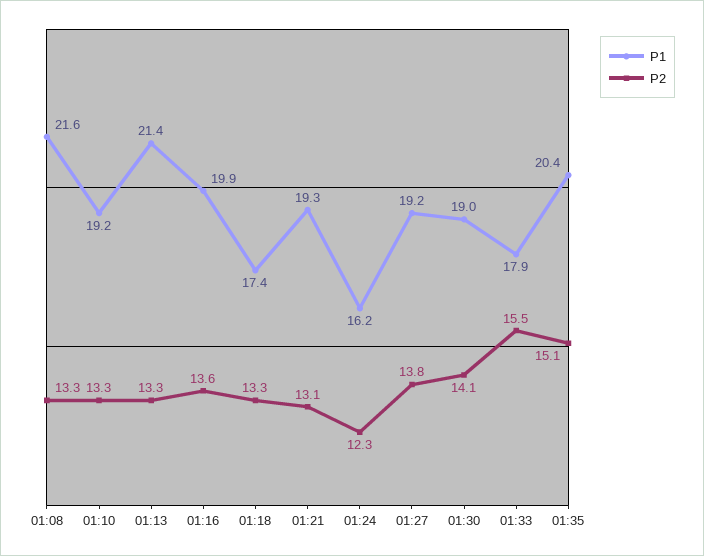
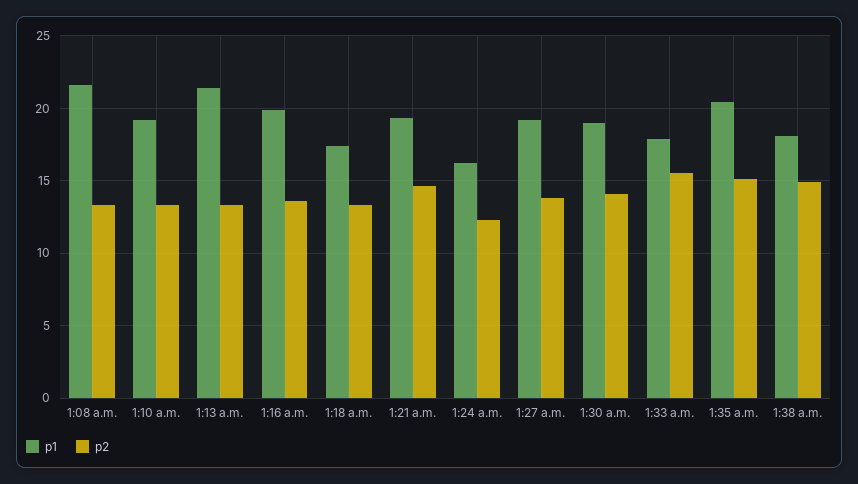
P2, 01:21: 13.1 -> 14.5
P1, 1:38 a.m.: none -> 18
P2, 1:38 a.m.: none -> 15

